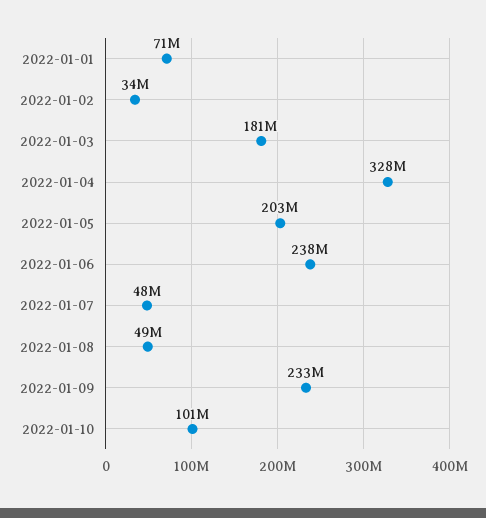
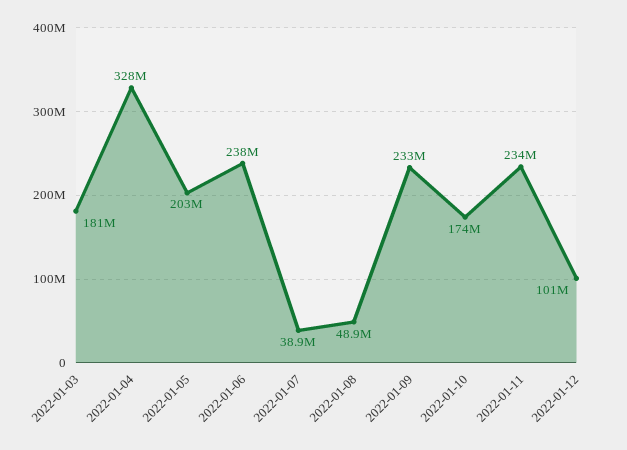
2022-01-01: 71000000 -> none
2022-01-02: 34000000 -> none
2022-01-07: 48000000 -> 38900000
2022-01-10: 101000000 -> 174000000
2022-01-11: none -> 234000000
2022-01-12: none -> 101000000

